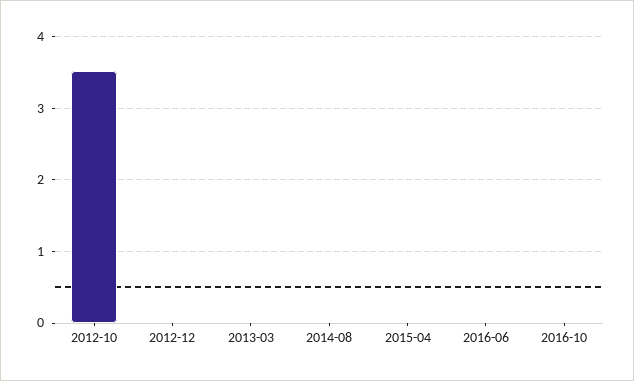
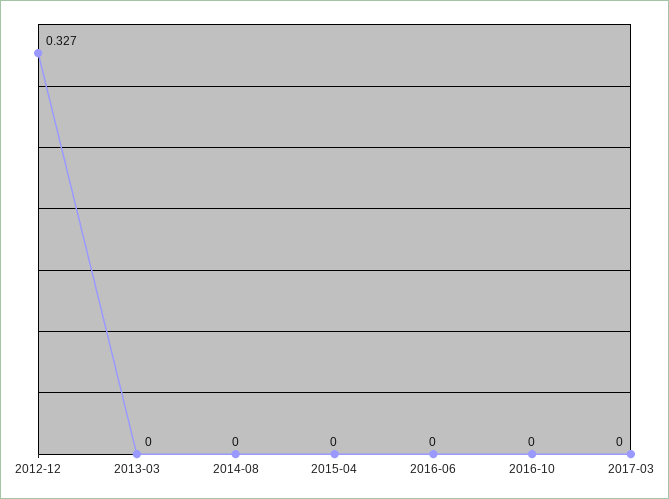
2012-10: 3.5 -> none
2012-12: 0 -> 0.327
2017-03: none -> 0

